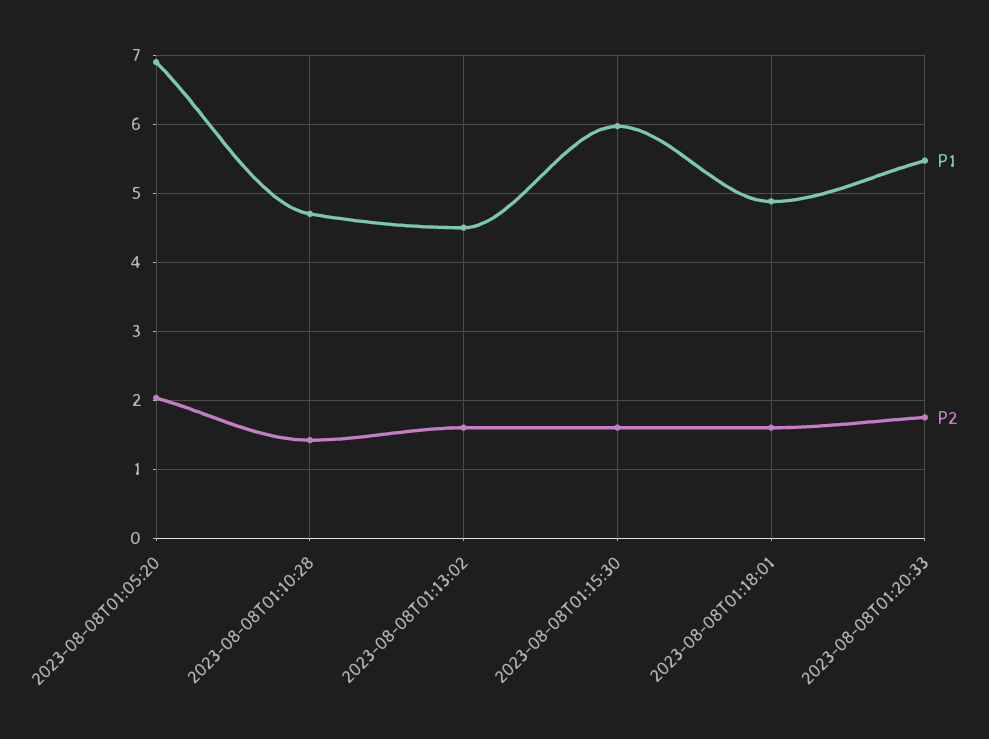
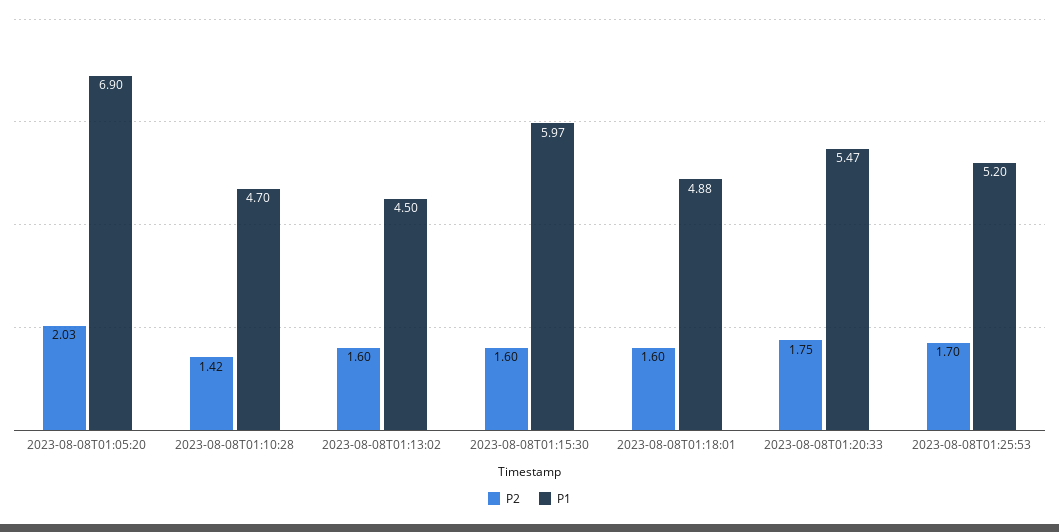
P2, 2023-08-08T01:25:53: none -> 1.7
P1, 2023-08-08T01:25:53: none -> 5.2

